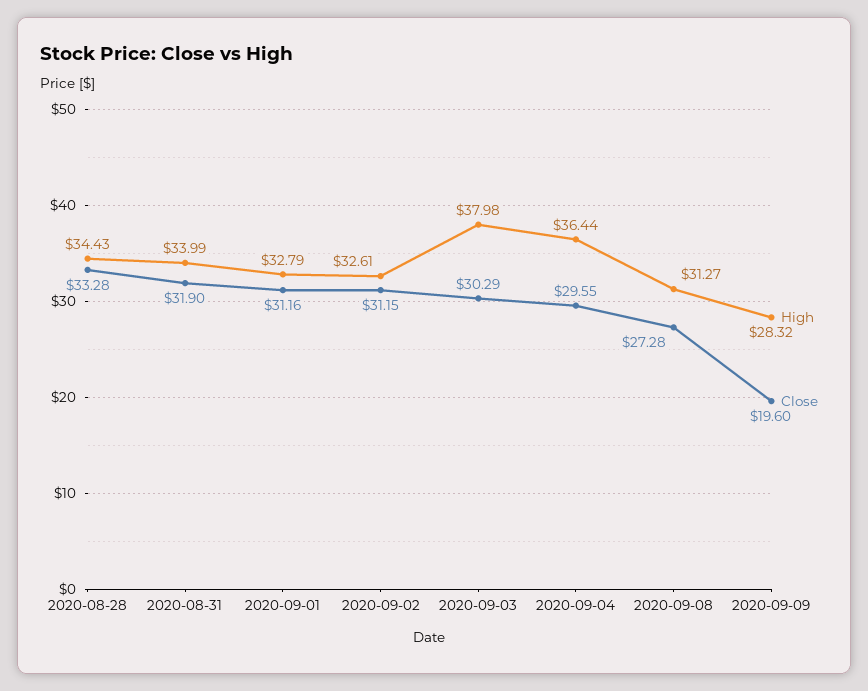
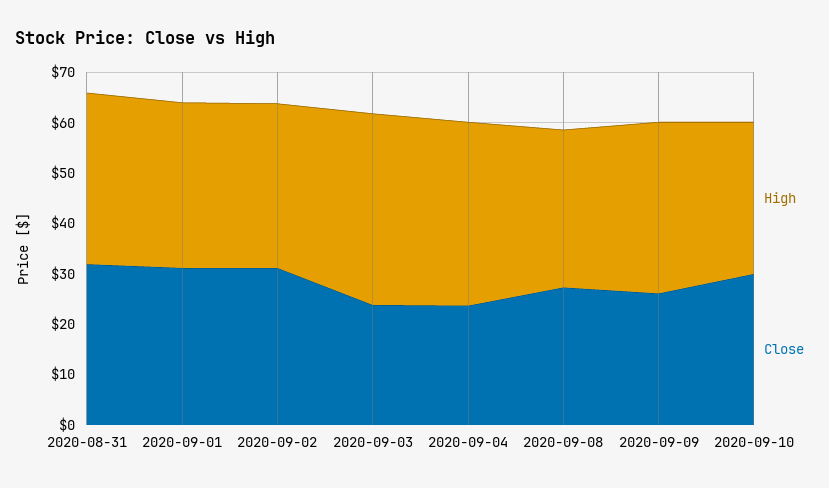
High, 2020-08-28: 34.43 -> none
Close, 2020-08-28: 33.28 -> none
Close, 2020-09-03: 30.29 -> 24
Close, 2020-09-04: 29.55 -> 24
High, 2020-09-09: 28.32 -> 34
Close, 2020-09-09: 19.6 -> 26
High, 2020-09-10: none -> 30
Close, 2020-09-10: none -> 30

